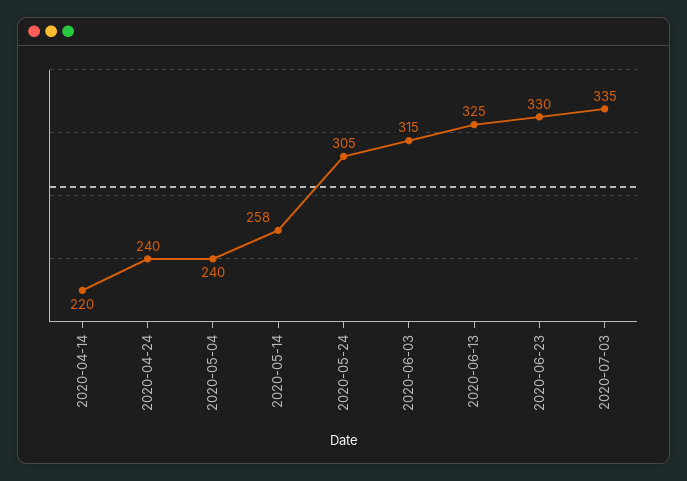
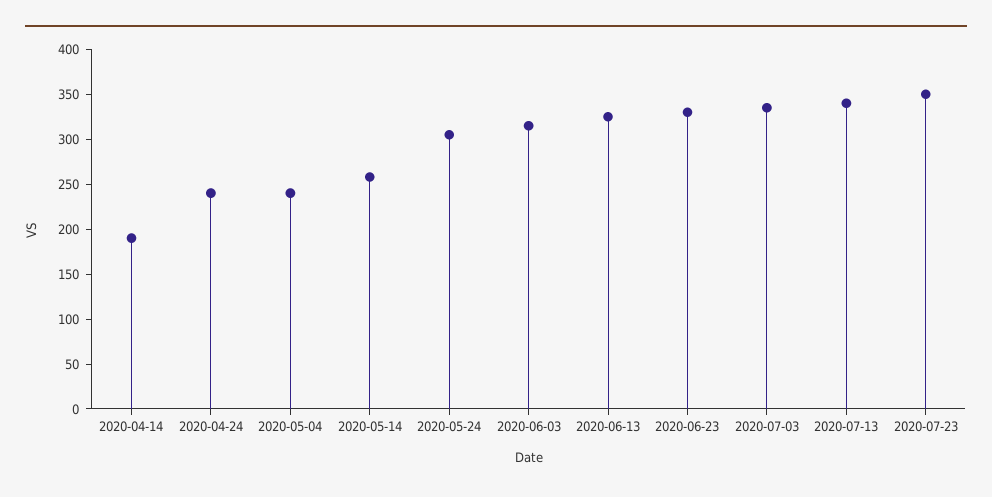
2020-04-14: 220 -> 190
2020-07-13: none -> 340
2020-07-23: none -> 350

